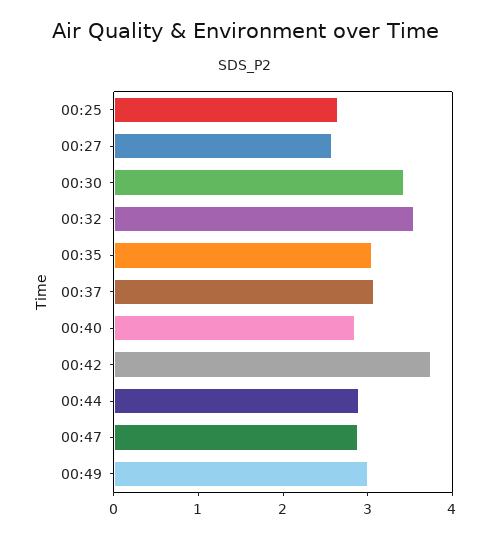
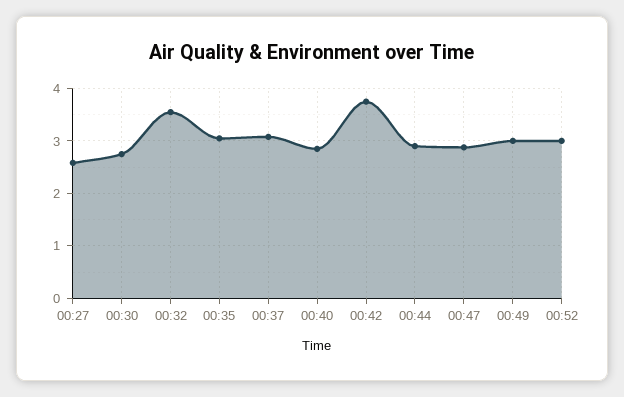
00:25: 2.6 -> none
00:30: 3.4 -> 2.8
00:52: none -> 3

